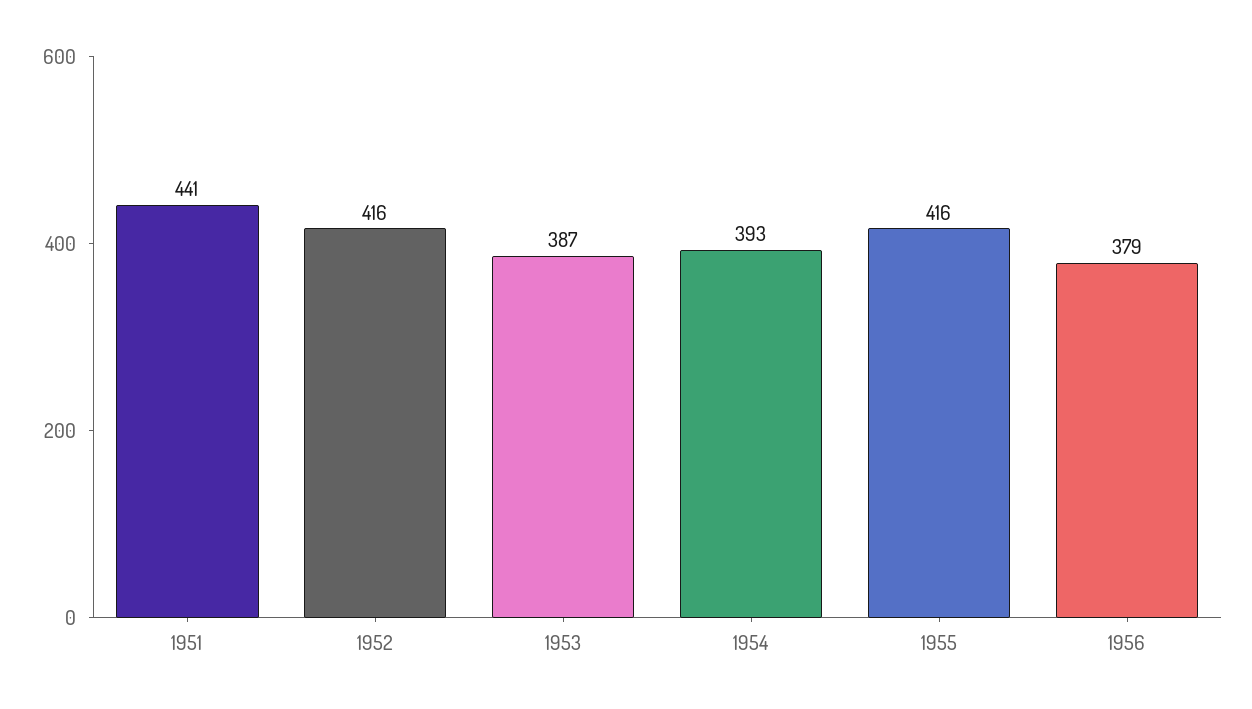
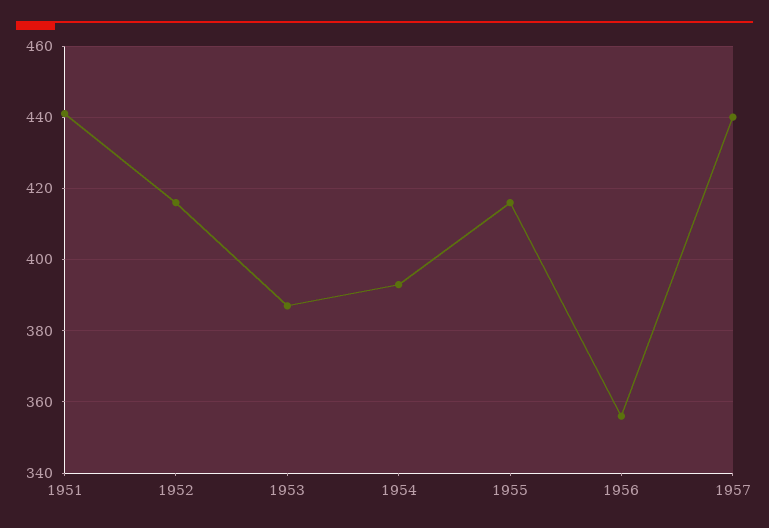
1956: 379 -> 355
1957: none -> 440

